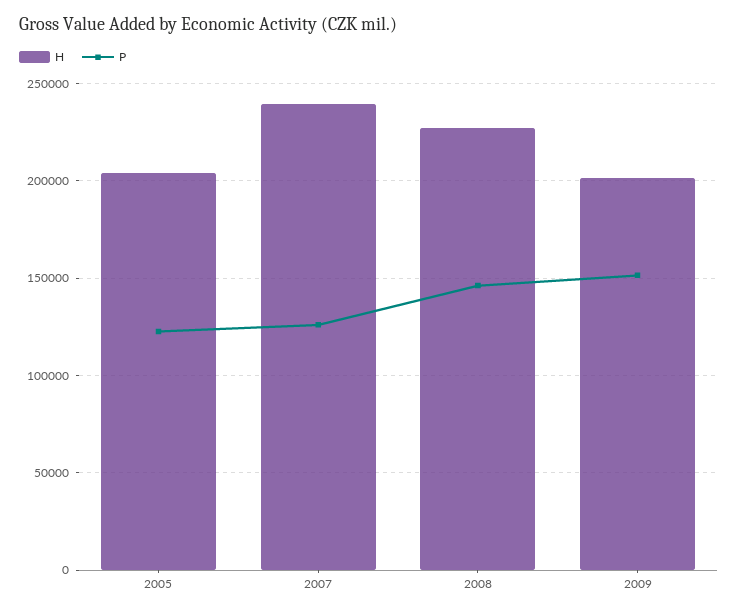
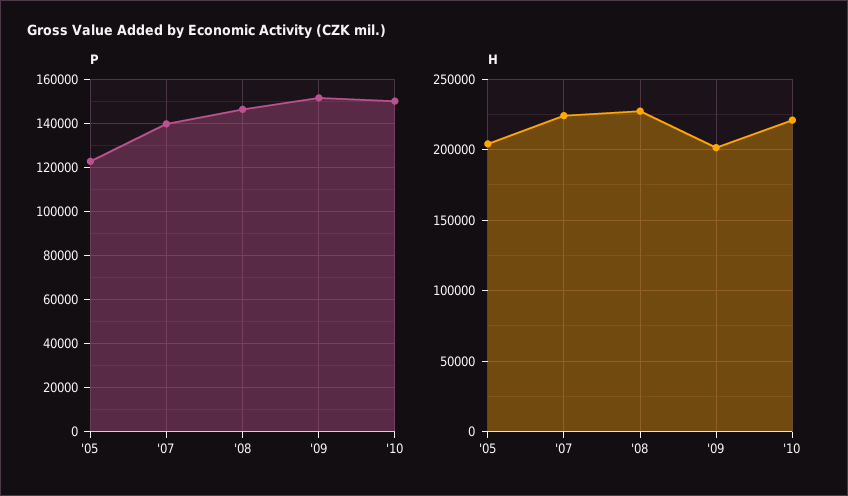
H, 2007: 240000 -> 225000
P, 2007: 125000 -> 140000
P, '10: none -> 150000
H, '10: none -> 220000

